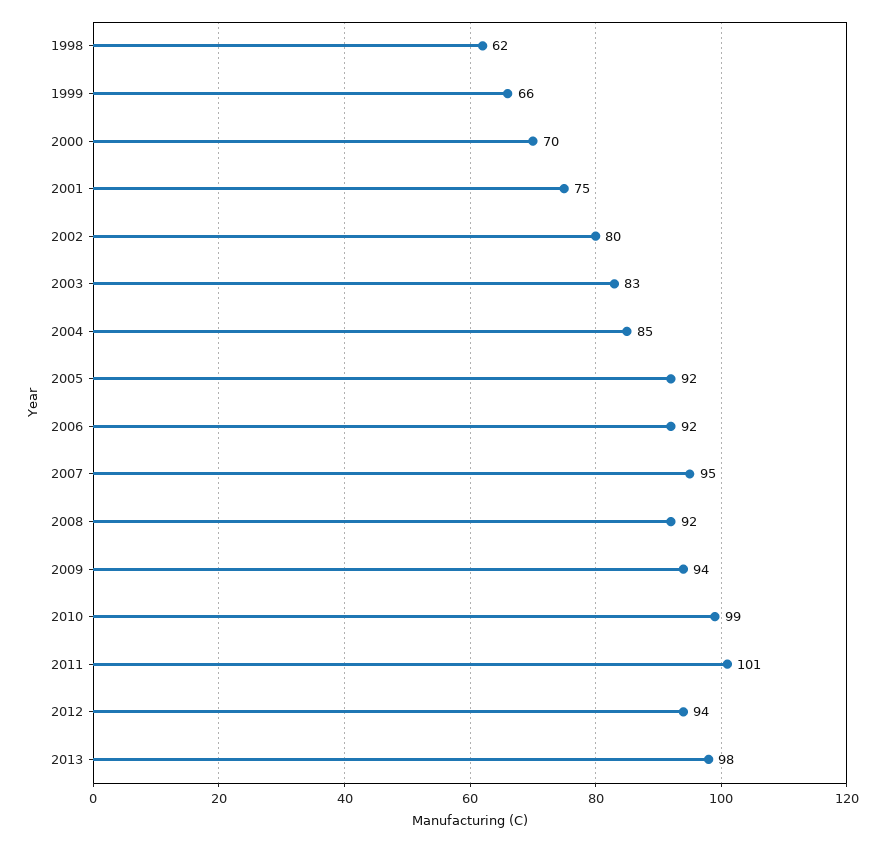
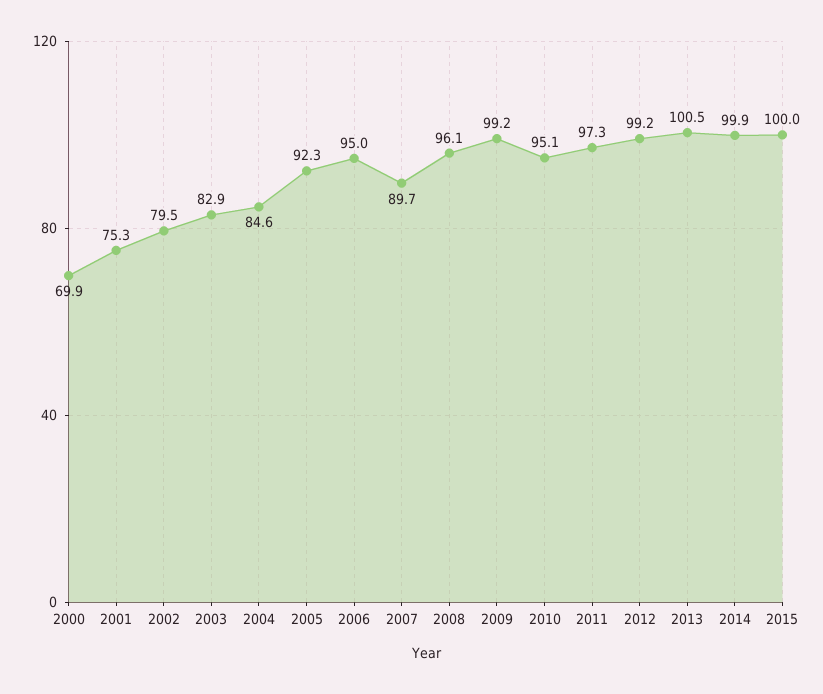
1998: 62 -> none
1999: 66 -> none
2006: 92 -> 95
2007: 95 -> 89.7
2008: 92 -> 96.1
2009: 94 -> 99.2
2010: 99 -> 95.1
2011: 101 -> 97.3
2012: 94 -> 99.2
2013: 98 -> 100.5
2014: none -> 99.9
2015: none -> 100

